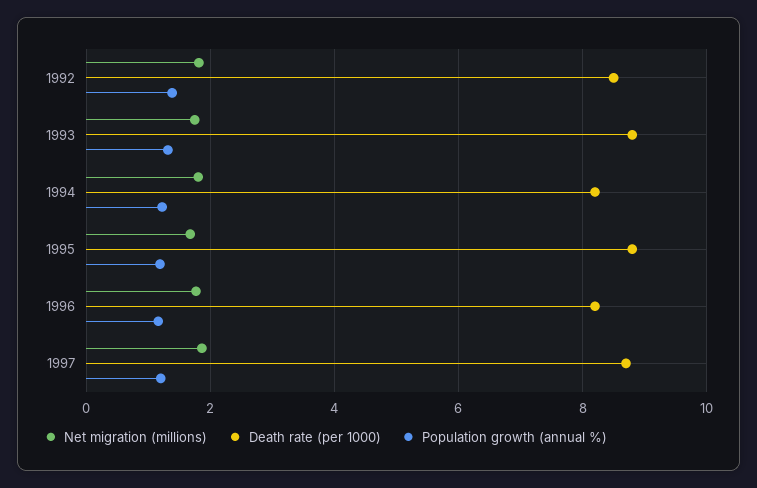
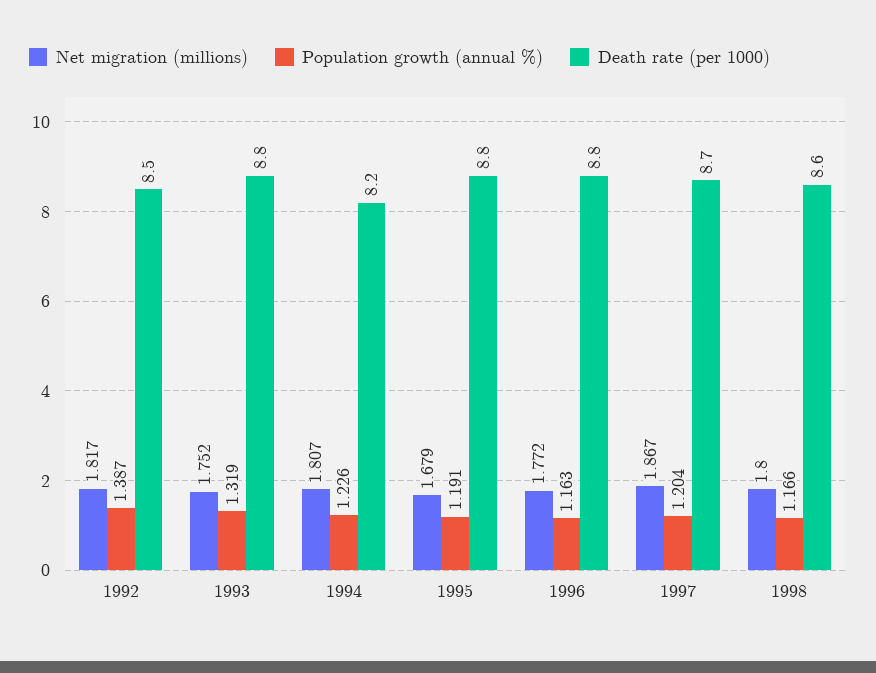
Death rate (per 1000), 1996: 8.2 -> 8.8
Net migration (millions), 1998: none -> 1.8
Population growth (annual %), 1998: none -> 1.166
Death rate (per 1000), 1998: none -> 8.6

